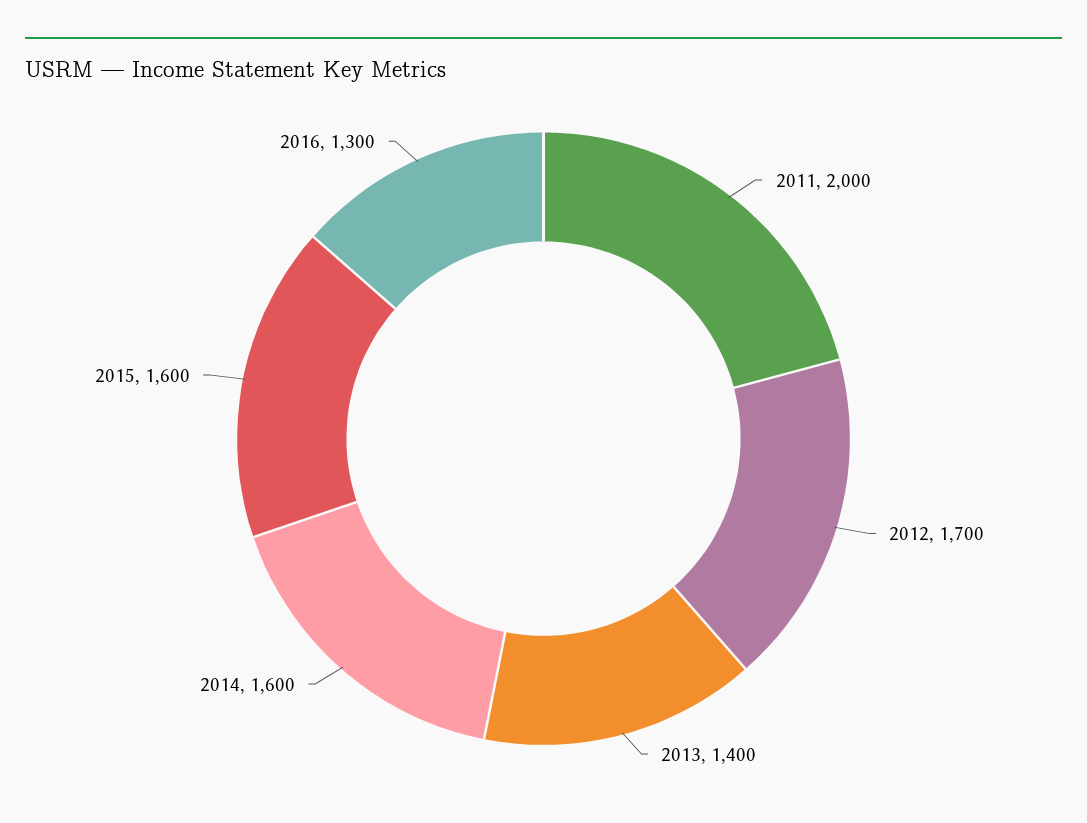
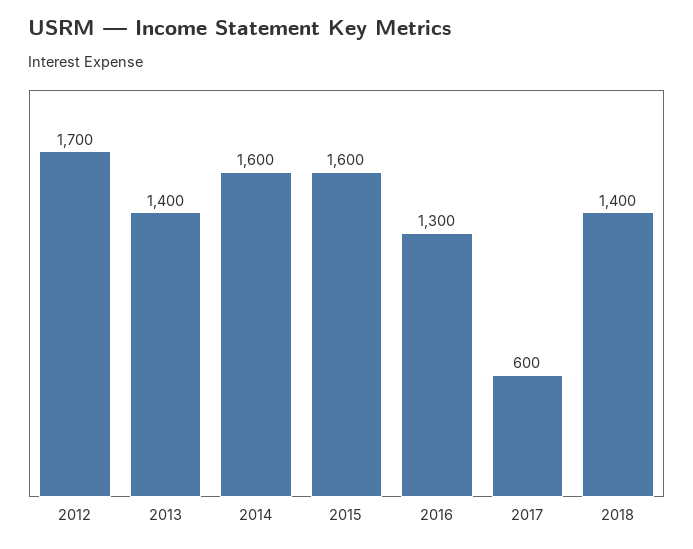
2011: 2000 -> none
2017: none -> 600
2018: none -> 1400

